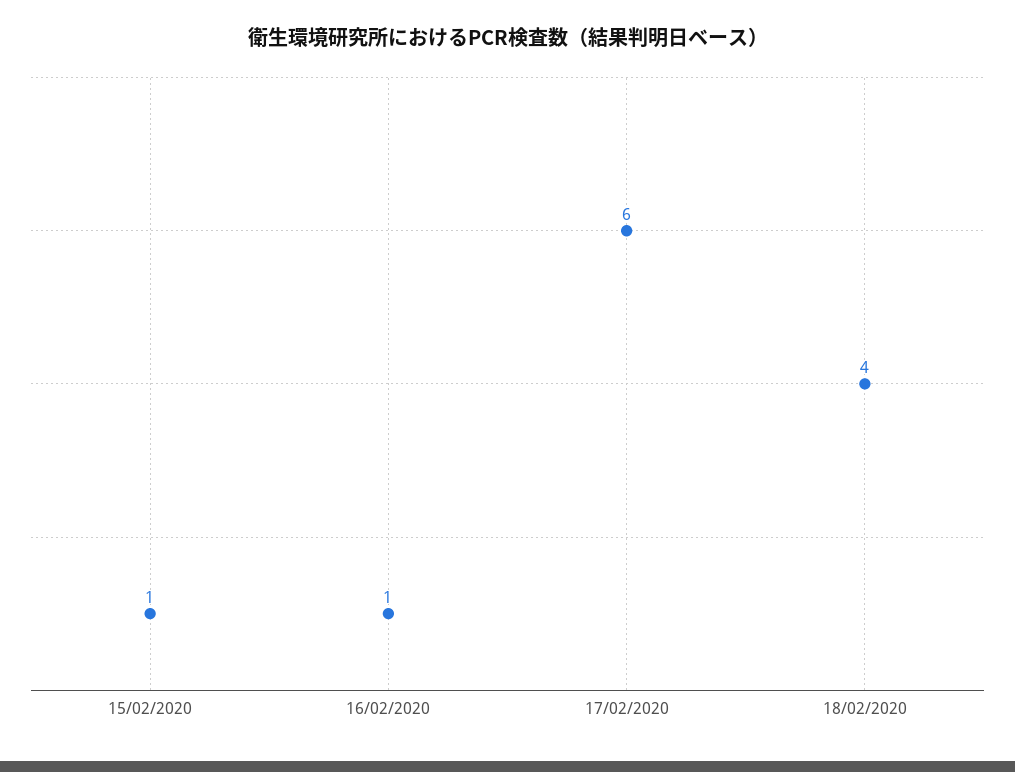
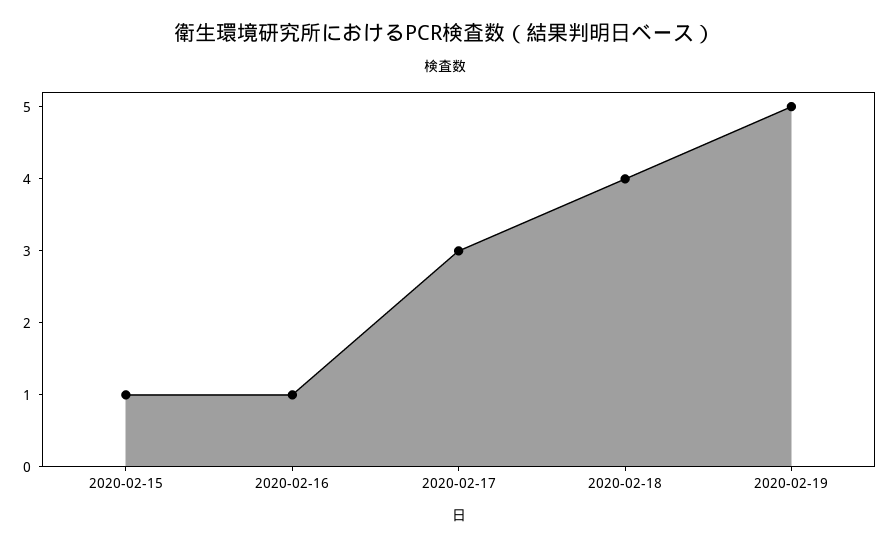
17/02/2020: 6 -> 3
2020-02-19: none -> 5

